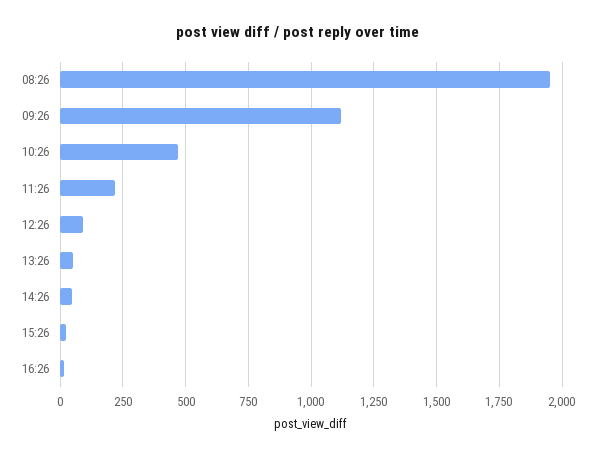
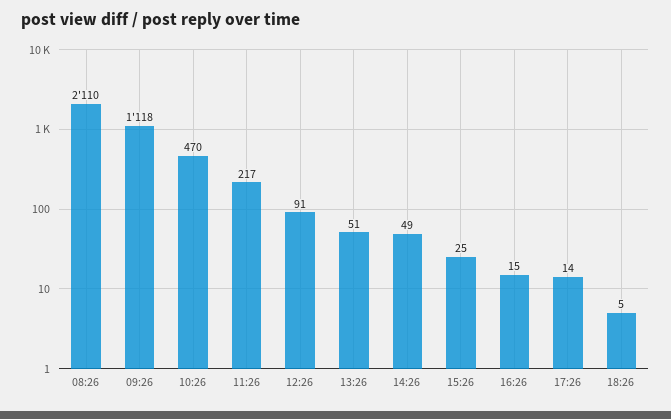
08:26: 1950 -> 2110
17:26: none -> 14
18:26: none -> 5

